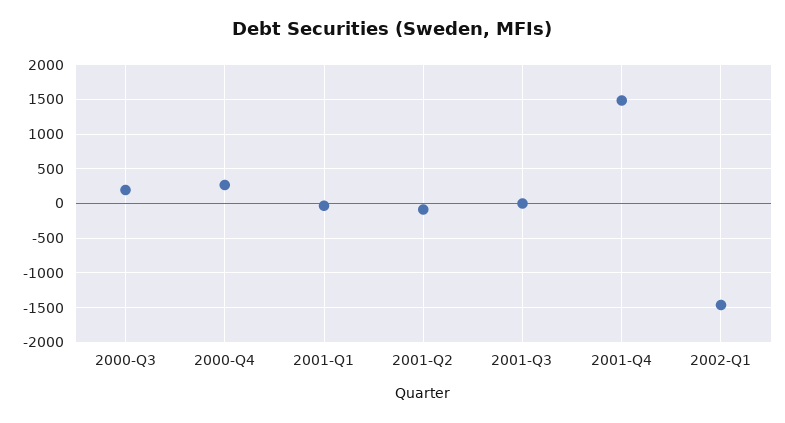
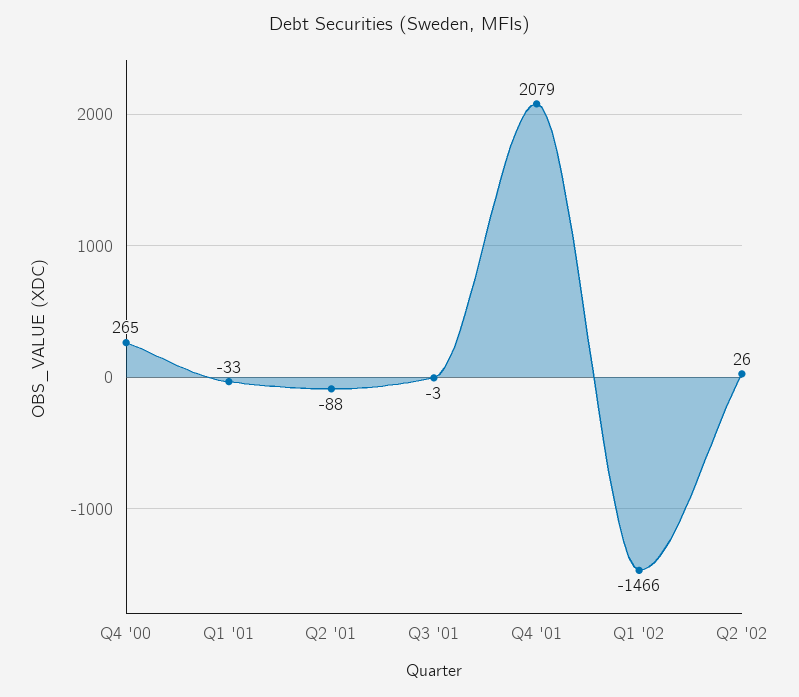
2000-Q3: 200 -> none
2001-Q4: 1500 -> 2079
Q2 '02: none -> 26

